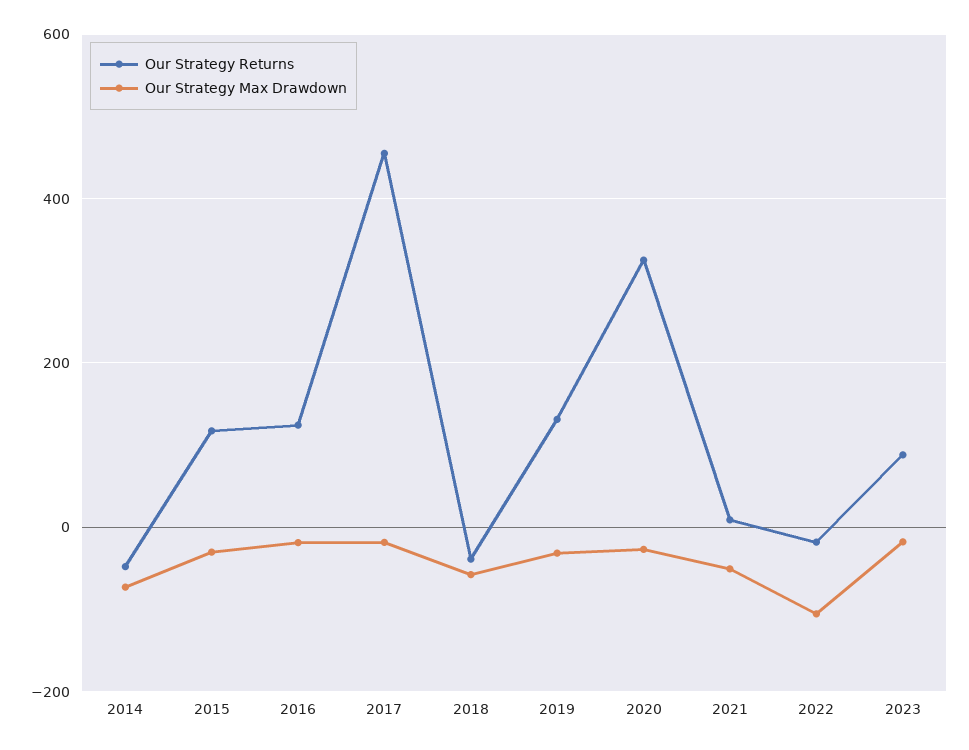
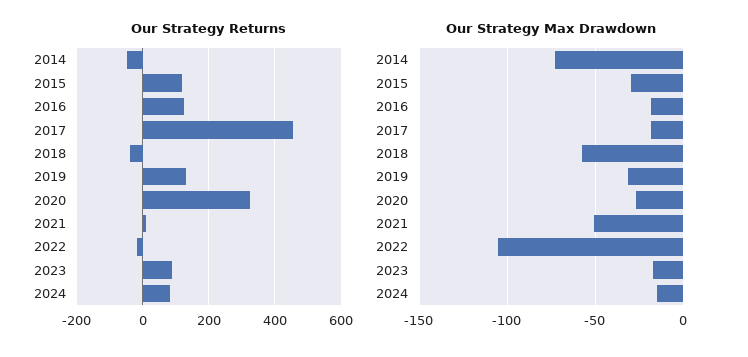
Our Strategy Returns, 2024: none -> 80
Our Strategy Max Drawdown, 2024: none -> -15

